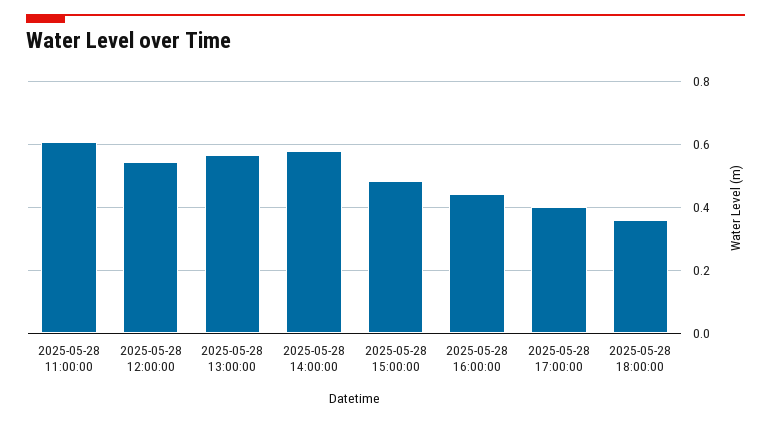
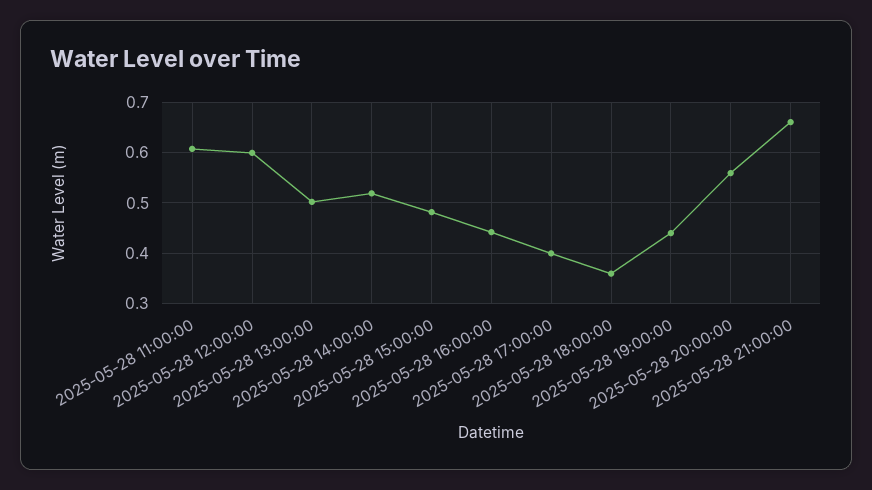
2025-05-28 12:00:00: 0.54 -> 0.6
2025-05-28 13:00:00: 0.56 -> 0.5
2025-05-28 14:00:00: 0.58 -> 0.52
2025-05-28 19:00:00: none -> 0.44
2025-05-28 20:00:00: none -> 0.56
2025-05-28 21:00:00: none -> 0.66

